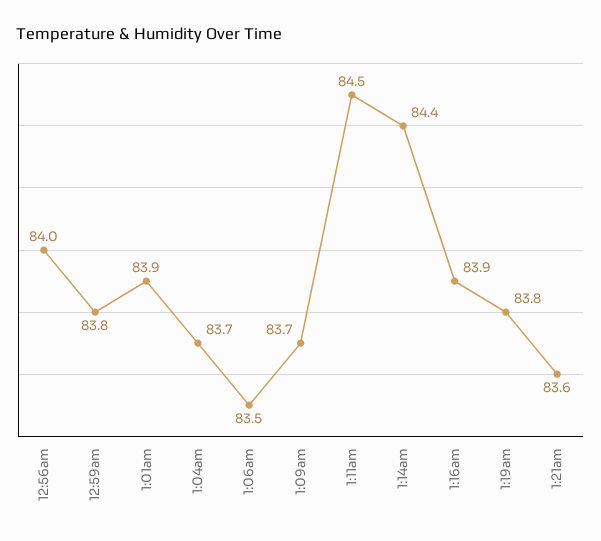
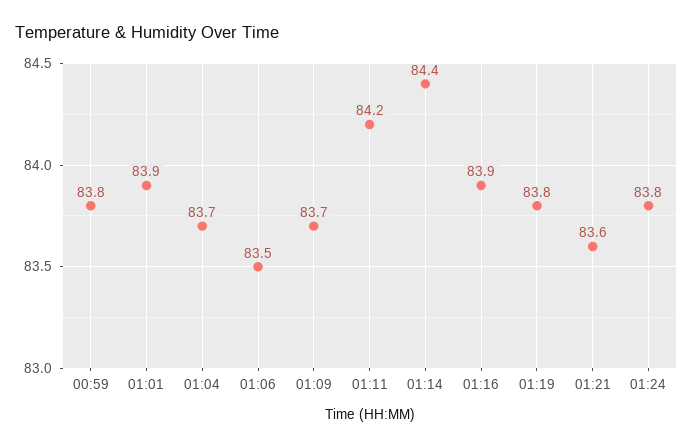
12:56am: 84 -> none
1:11am: 84.5 -> 84.2
01:24: none -> 83.8

